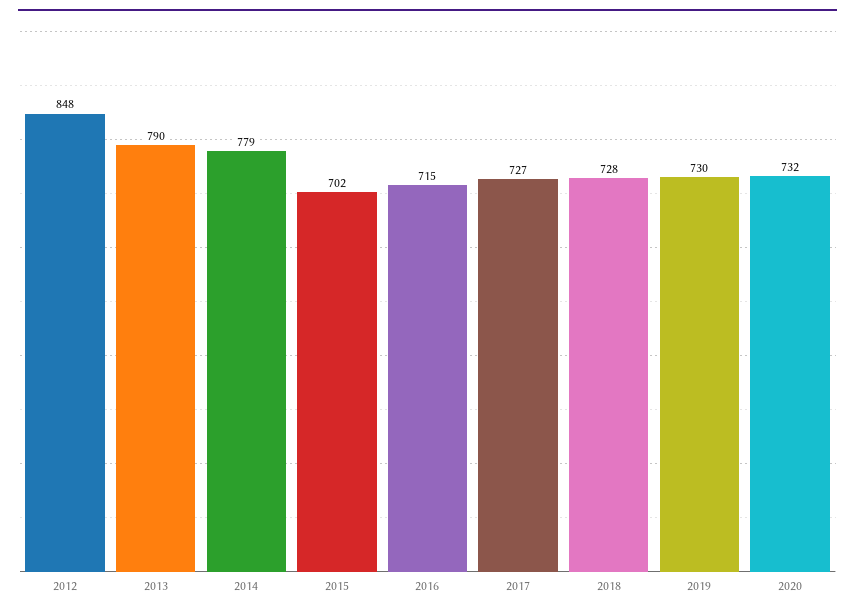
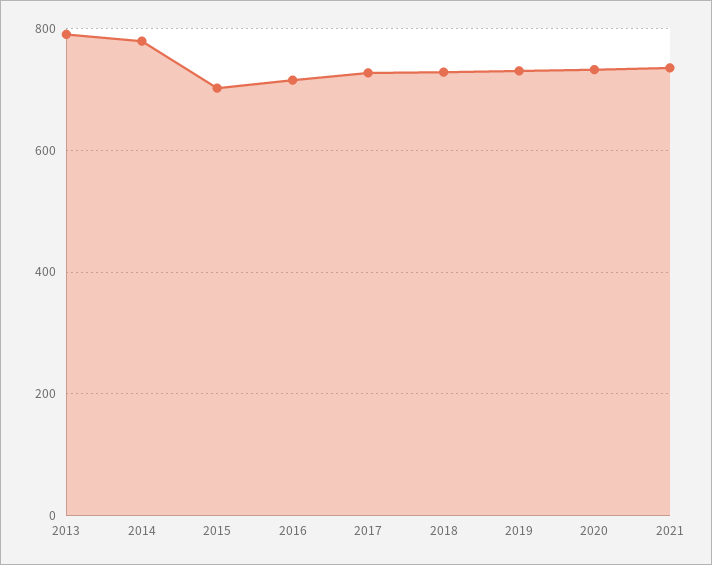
2012: 848 -> none
2021: none -> 740

